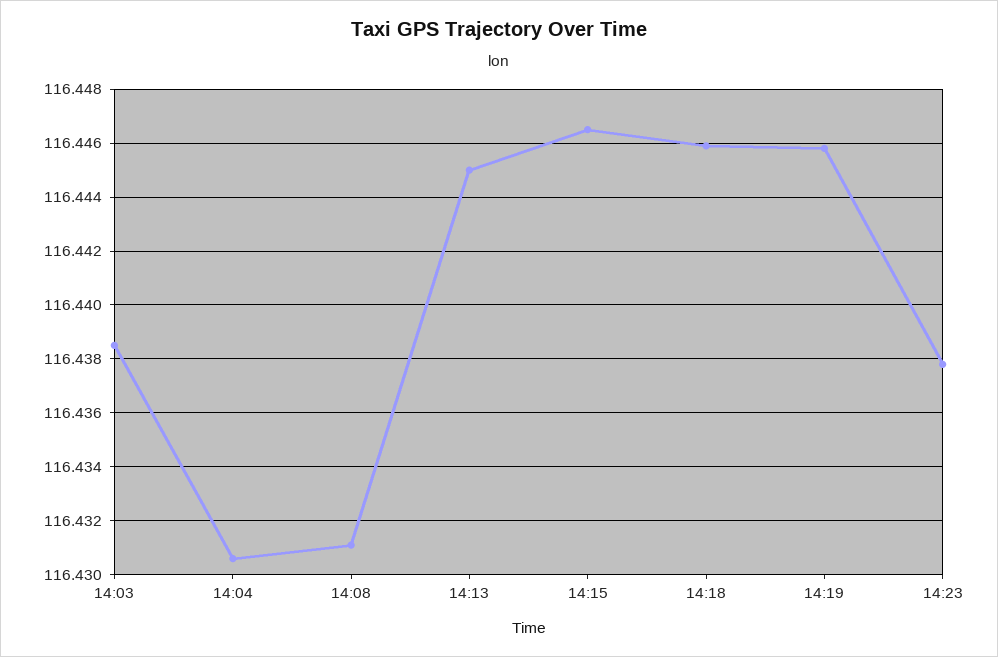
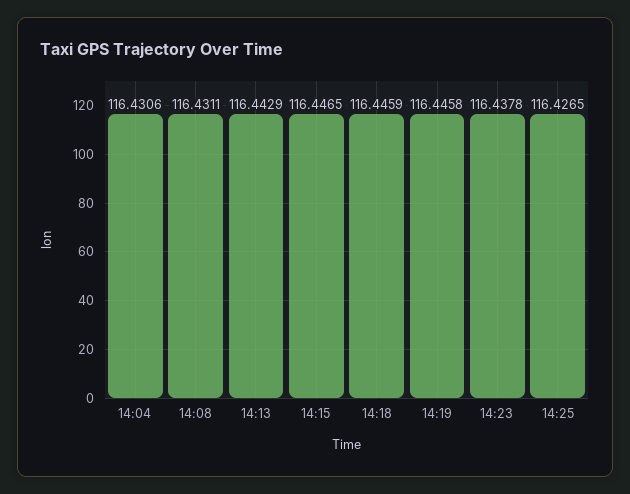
14:03: 116.4385 -> none
14:13: 116.445 -> 116.4429
14:25: none -> 116.4265

